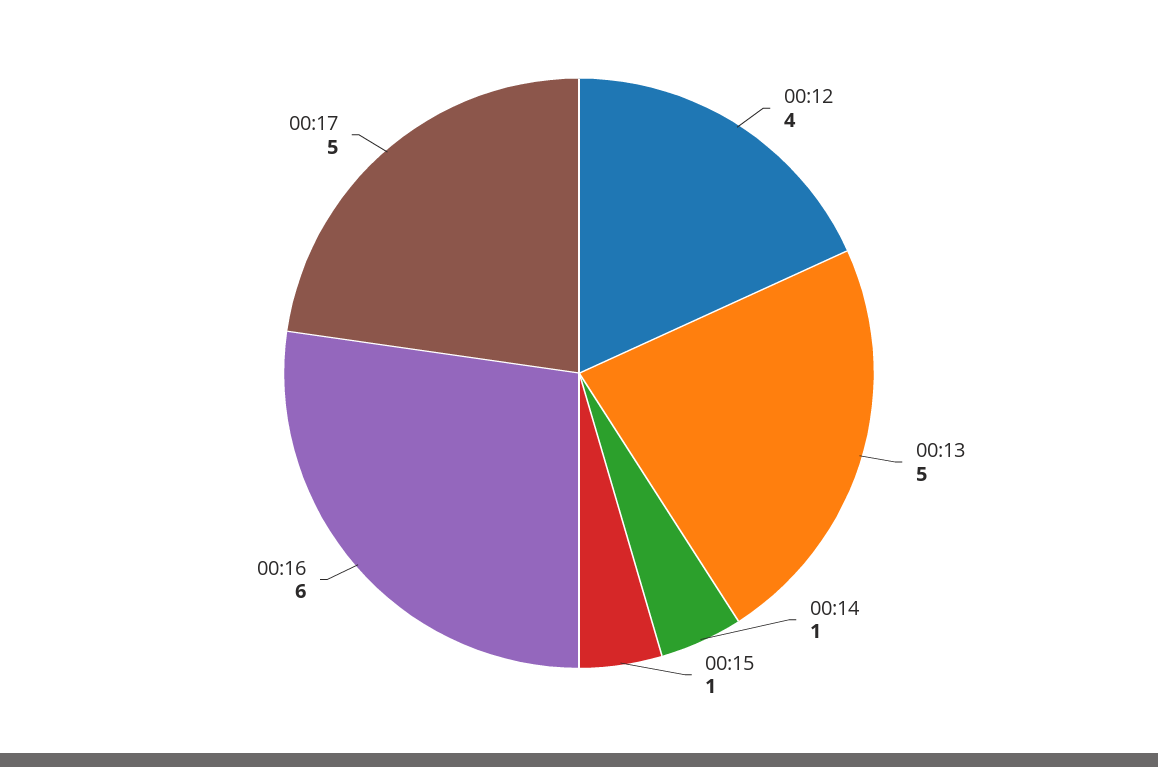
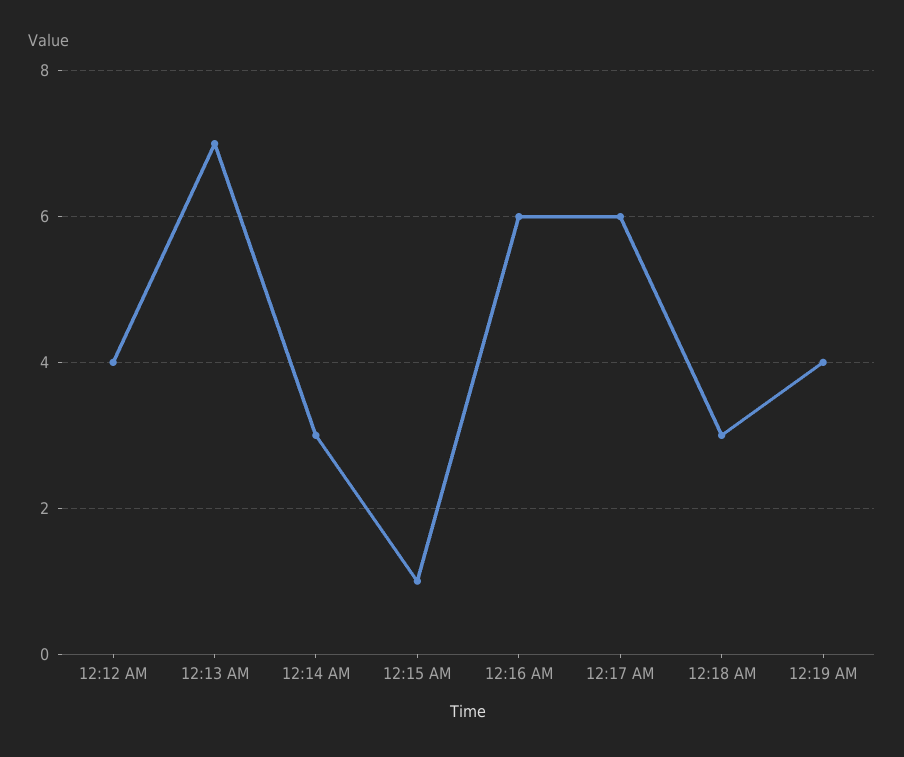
00:13: 5 -> 7
00:14: 1 -> 3
00:17: 5 -> 6
12:18 AM: none -> 3
12:19 AM: none -> 4

